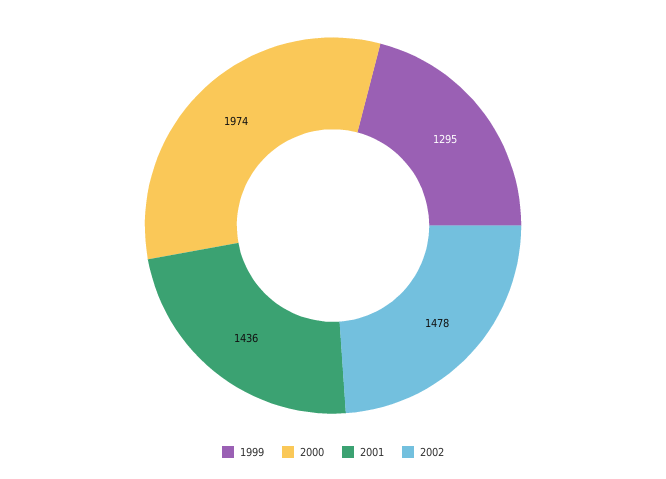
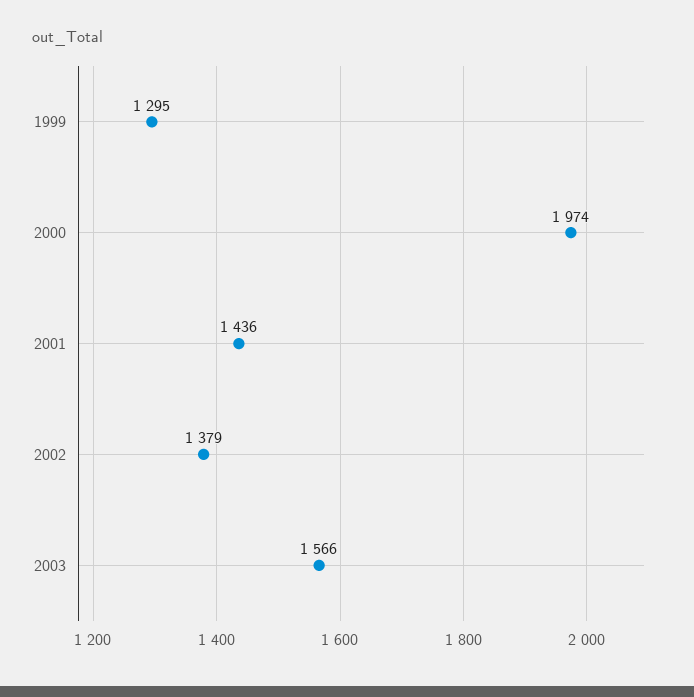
2002: 1478 -> 1379
2003: none -> 1566

